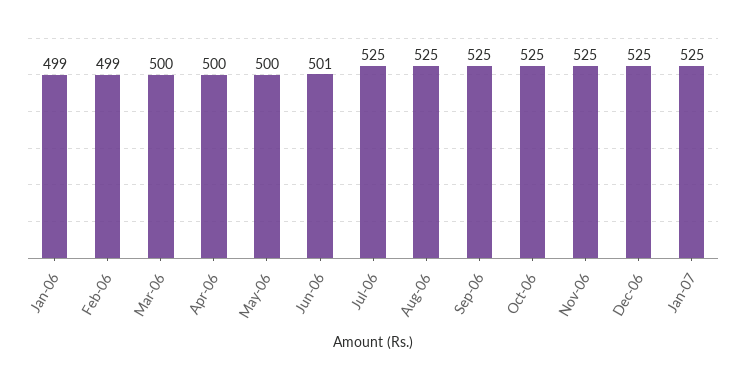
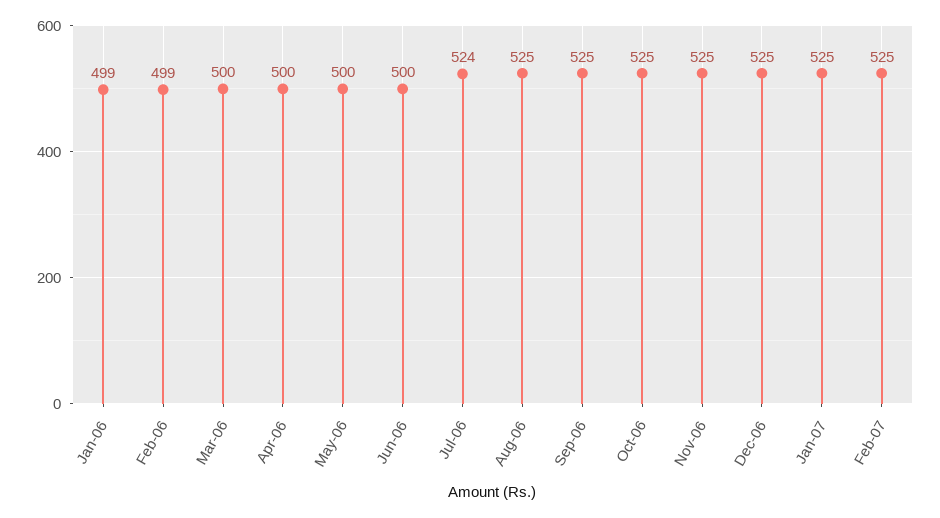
Jun-06: 501 -> 500
Jul-06: 525 -> 524
Feb-07: none -> 525

